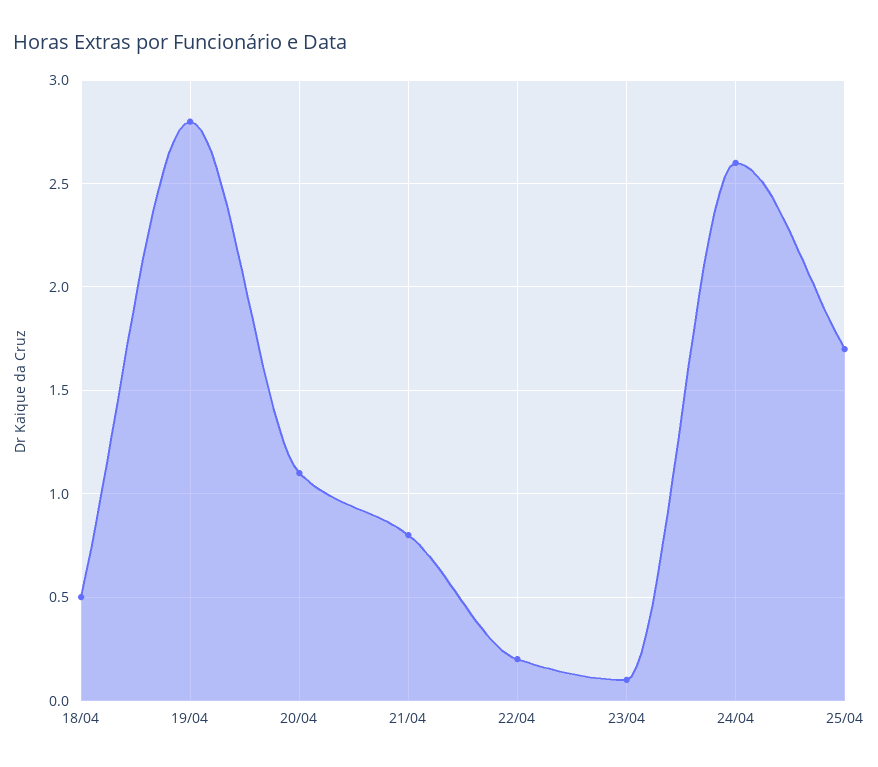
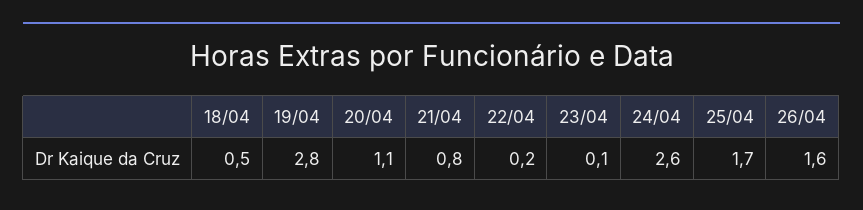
26/04: none -> 1.6

